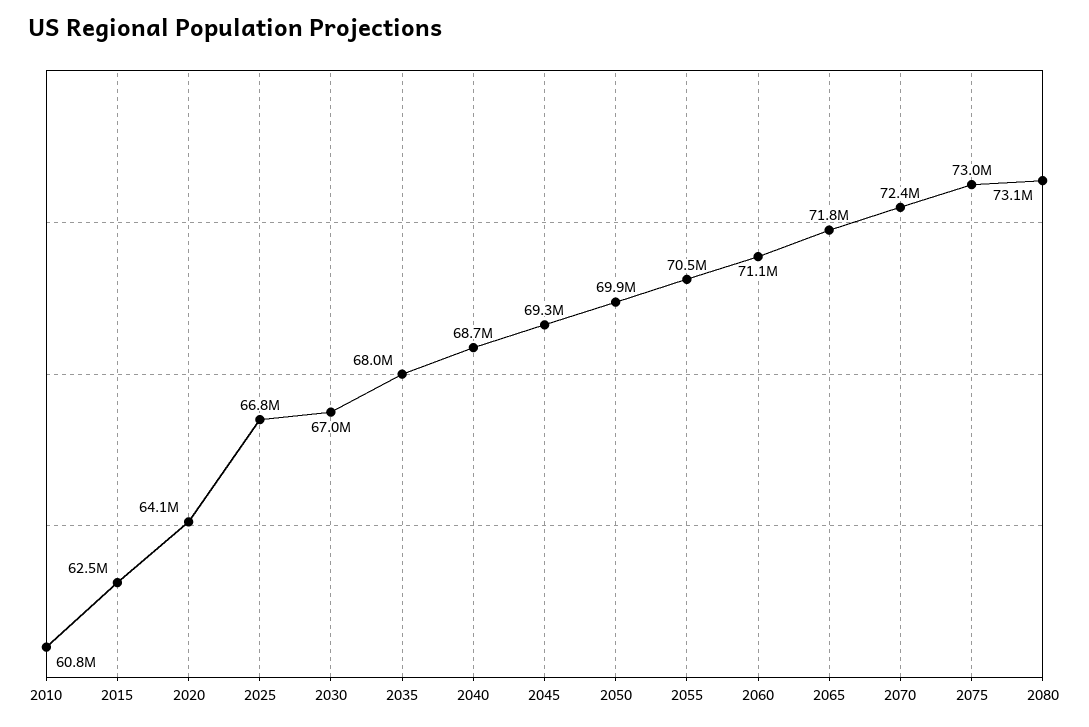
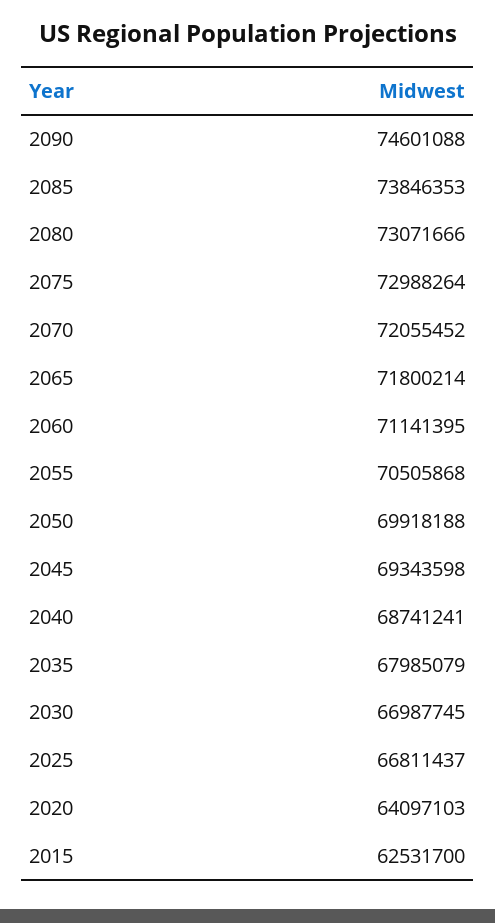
2010: 60800000 -> none
2070: 72400000 -> 72055452
2090: none -> 74601088
2085: none -> 73846353

